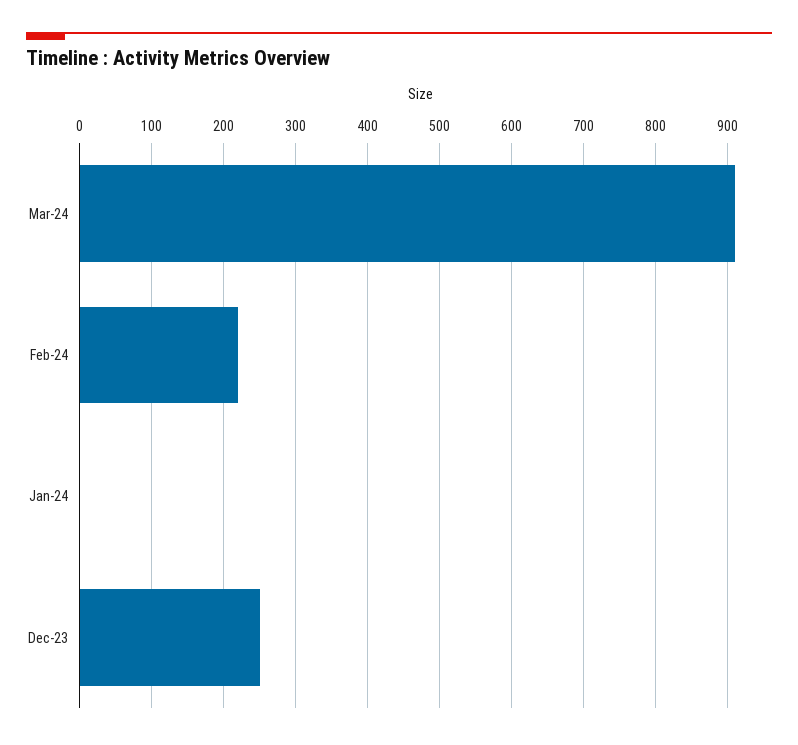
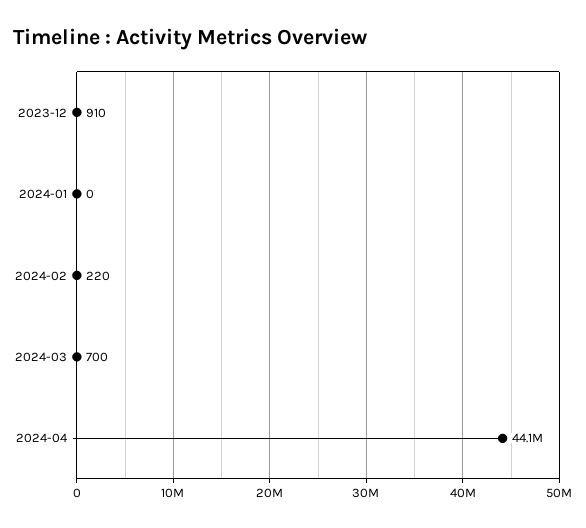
Mar-24: 910 -> 700
Dec-23: 250 -> 910
2024-04: none -> 44100000

